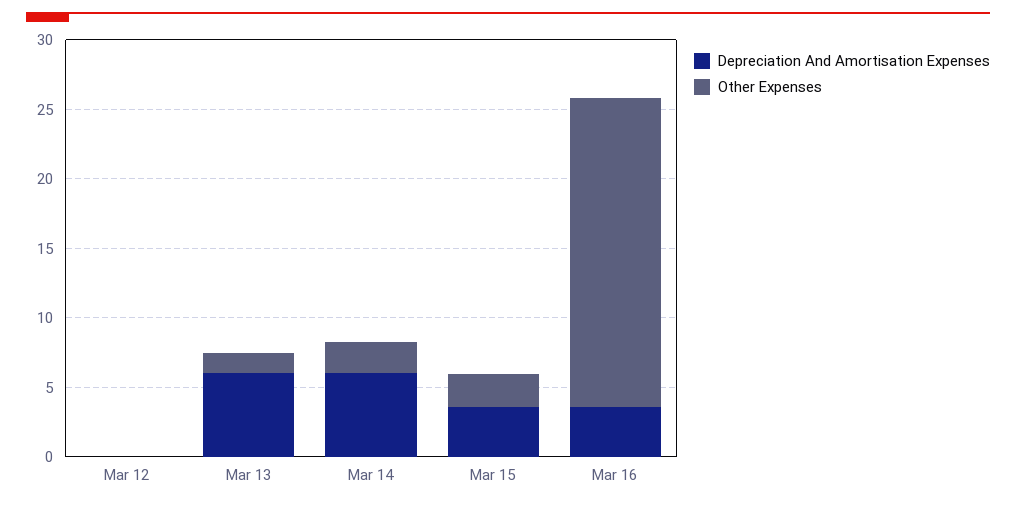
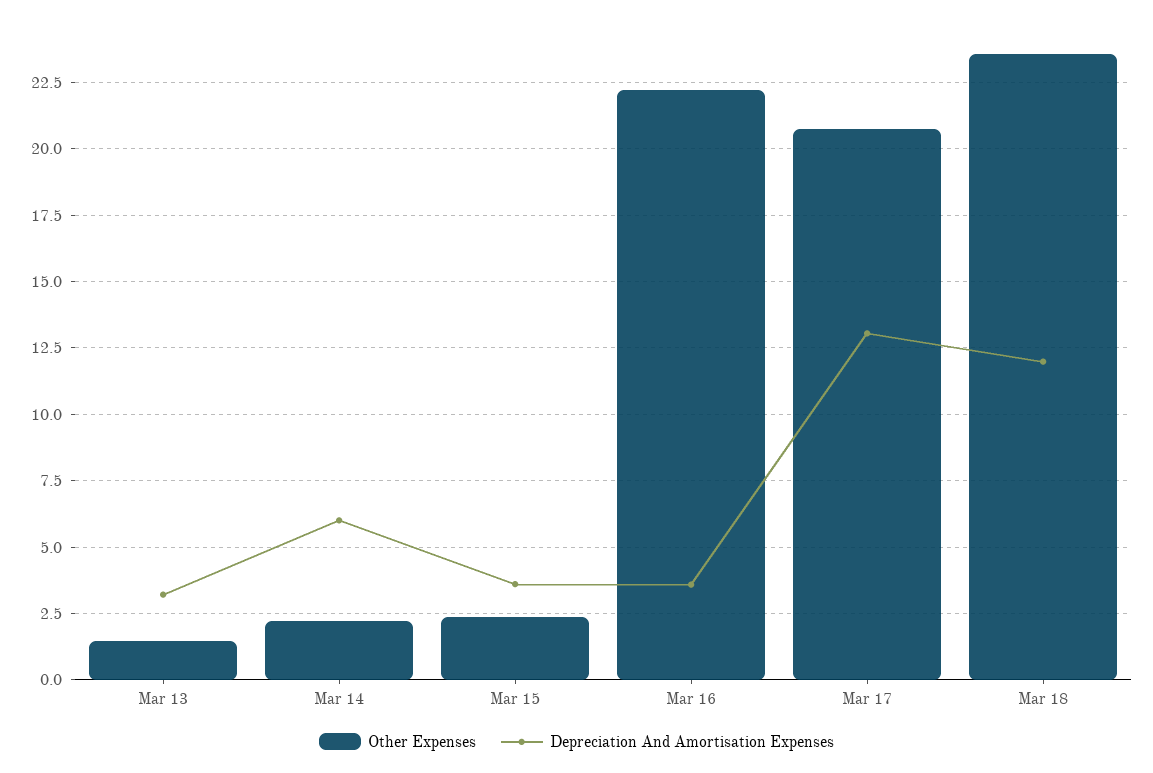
Depreciation And Amortisation Expenses, Mar 12: 0 -> none
Other Expenses, Mar 12: 0 -> none
Depreciation And Amortisation Expenses, Mar 13: 6 -> 3.25
Other Expenses, Mar 17: none -> 20.75
Depreciation And Amortisation Expenses, Mar 17: none -> 13
Other Expenses, Mar 18: none -> 23.5
Depreciation And Amortisation Expenses, Mar 18: none -> 12

